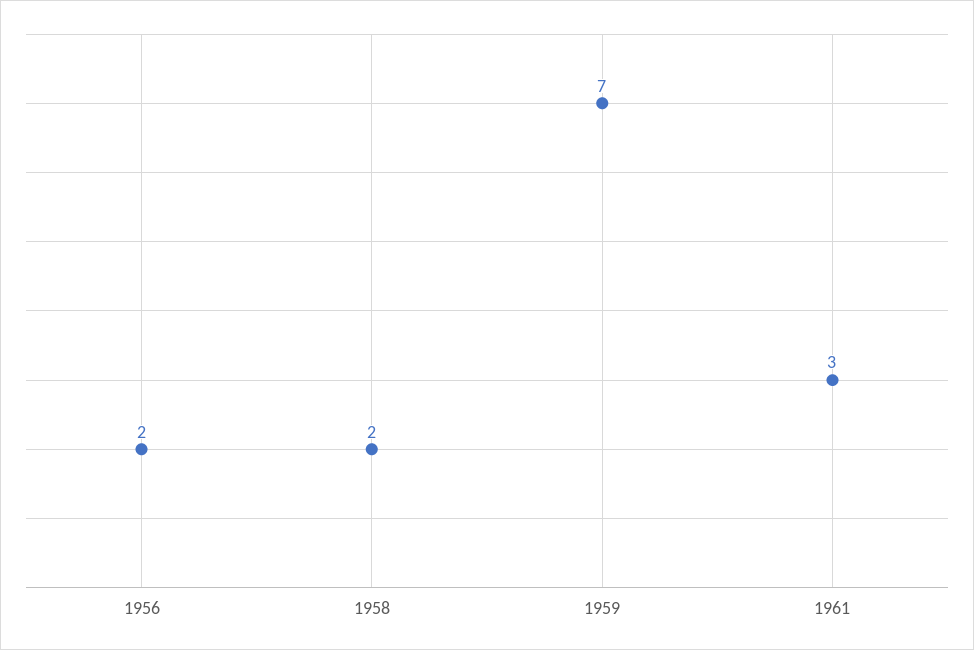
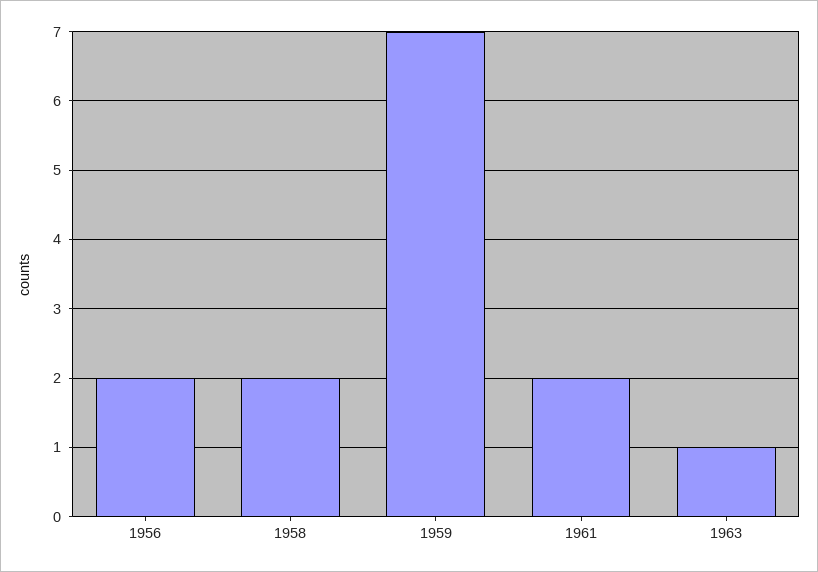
1961: 3 -> 2
1963: none -> 1

